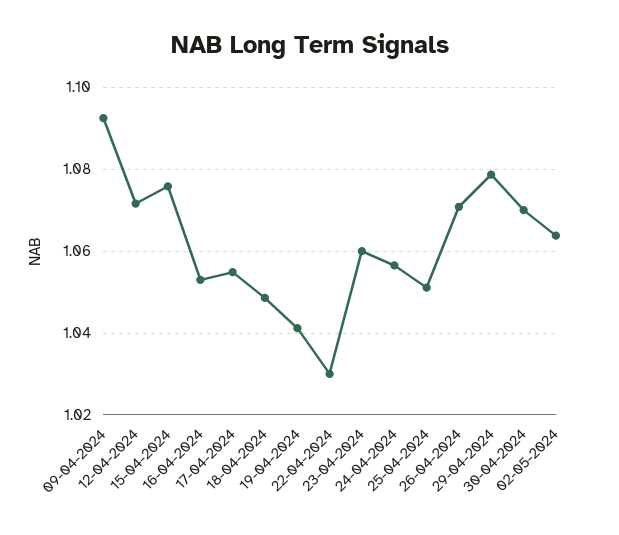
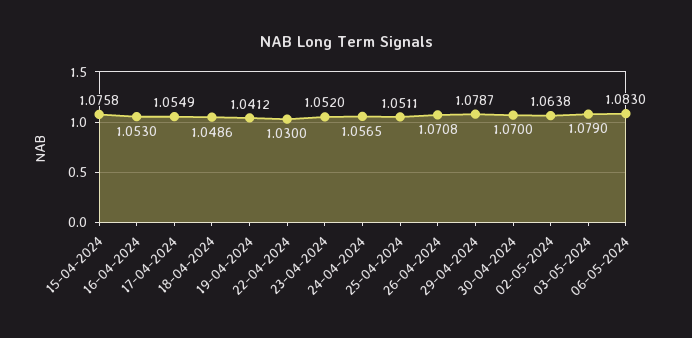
09-04-2024: 1.092 -> none
12-04-2024: 1.072 -> none
23-04-2024: 1.06 -> 1.052
03-05-2024: none -> 1.079
06-05-2024: none -> 1.083

